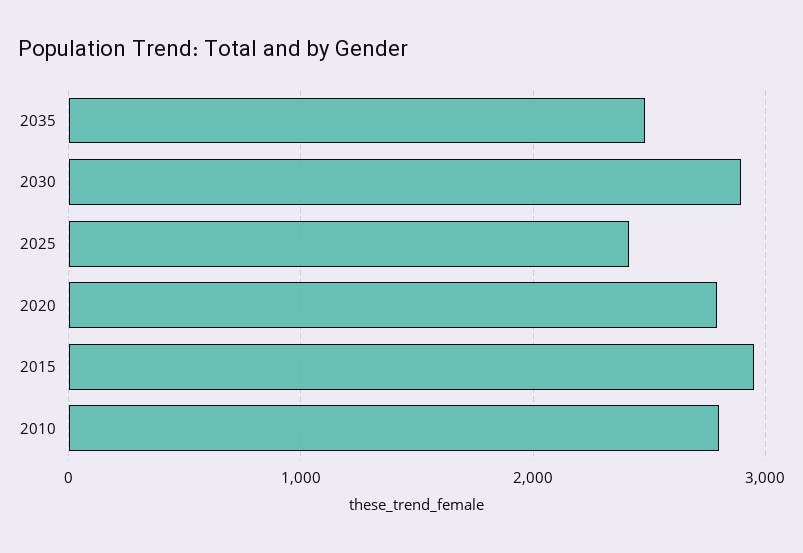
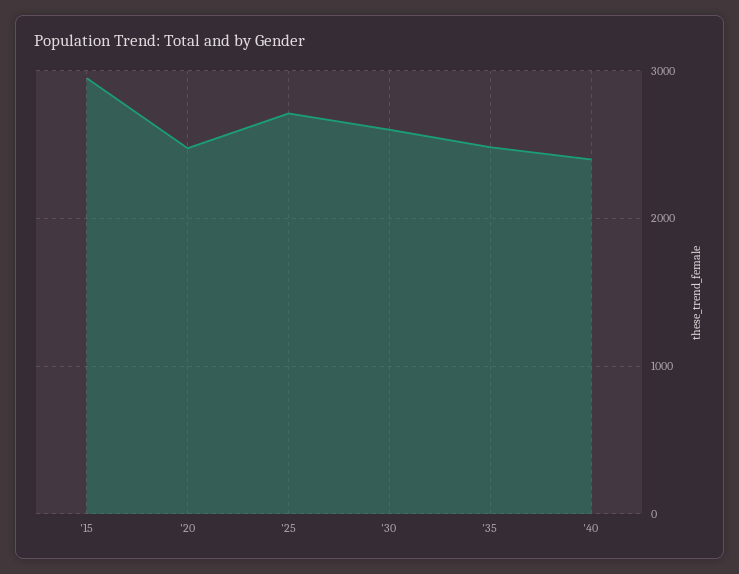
2030: 2900 -> 2600
2025: 2400 -> 2700
2020: 2800 -> 2500
2010: 2800 -> none
'40: none -> 2400

